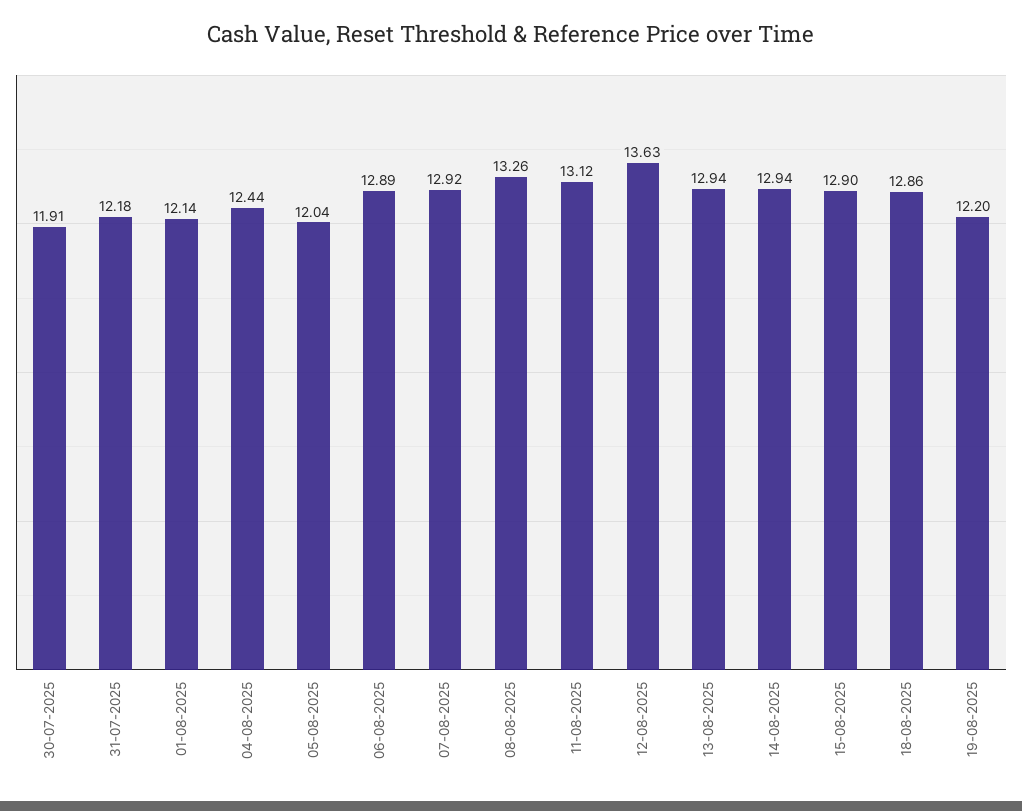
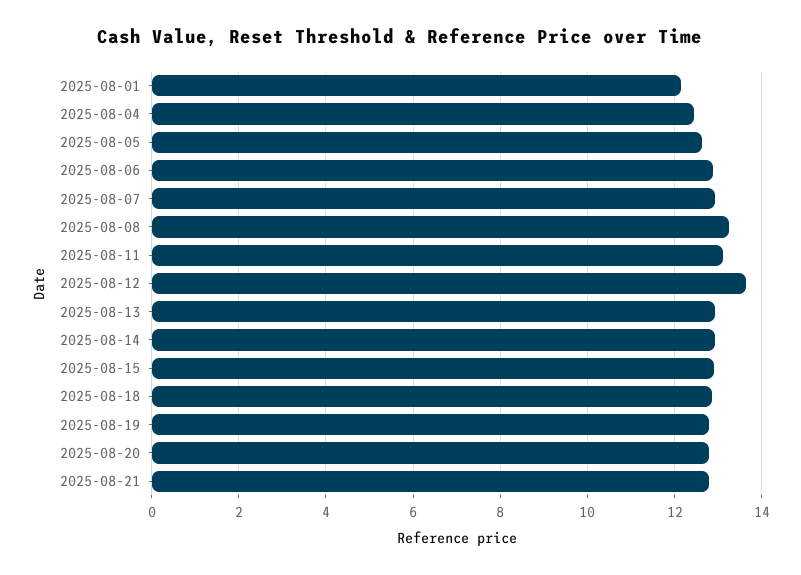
30-07-2025: 11.91 -> none
31-07-2025: 12.18 -> none
05-08-2025: 12.04 -> 12.6
19-08-2025: 12.2 -> 12.8
2025-08-20: none -> 12.8
2025-08-21: none -> 12.8

